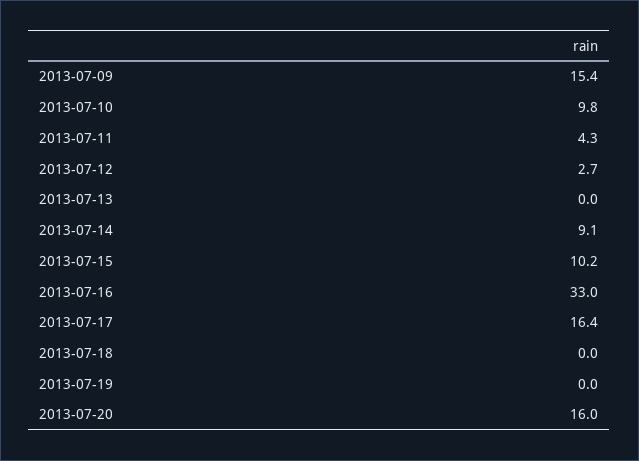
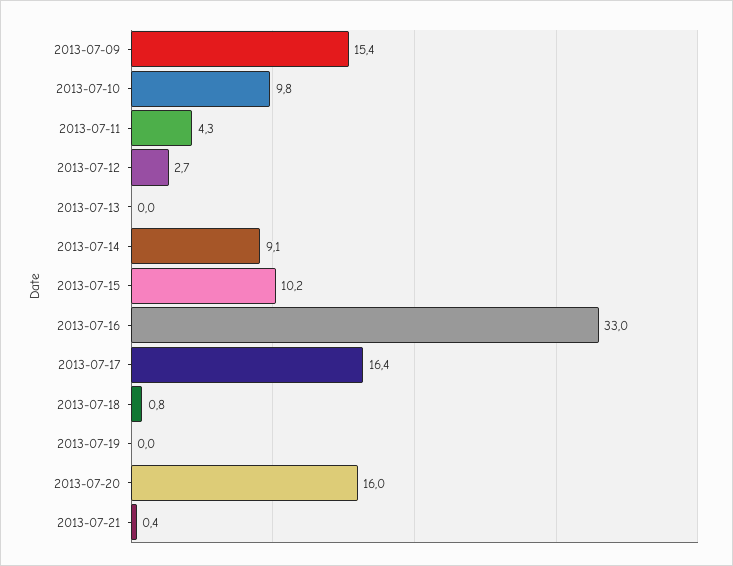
2013-07-18: 0 -> 0.8
2013-07-21: none -> 0.4

